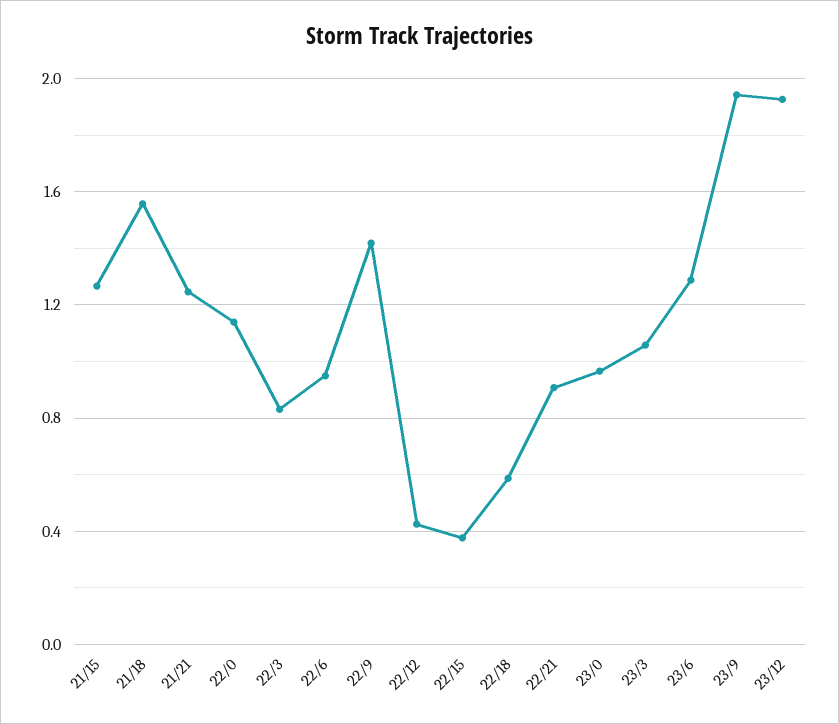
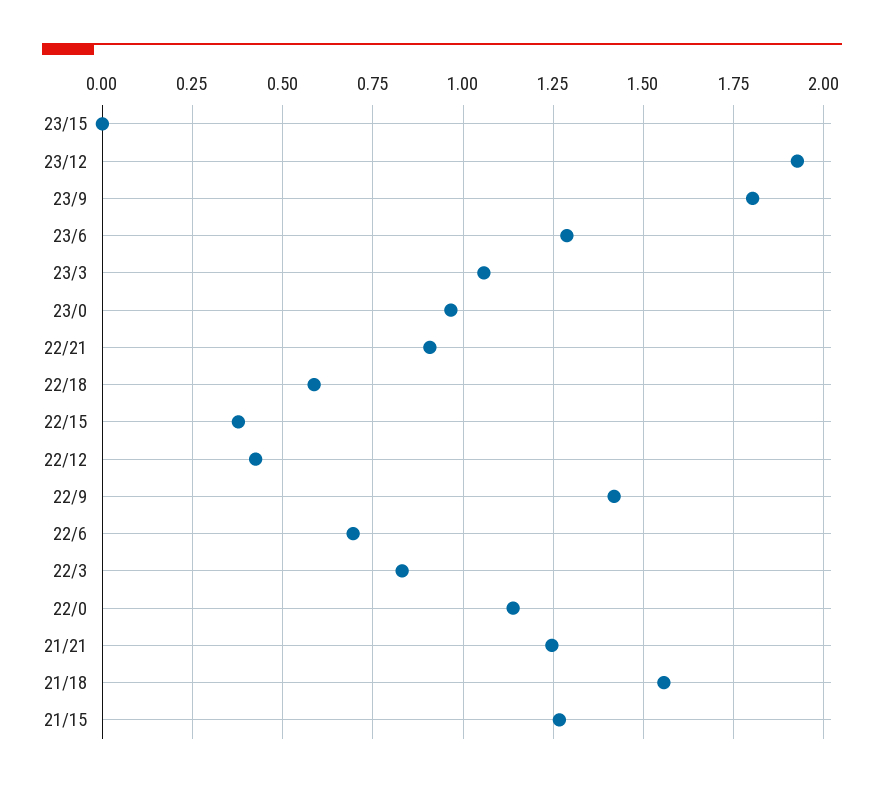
22/6: 0.95 -> 0.7
23/9: 1.95 -> 1.8
23/15: none -> 0

